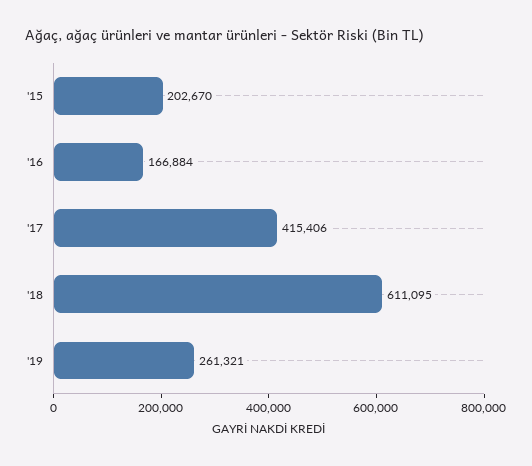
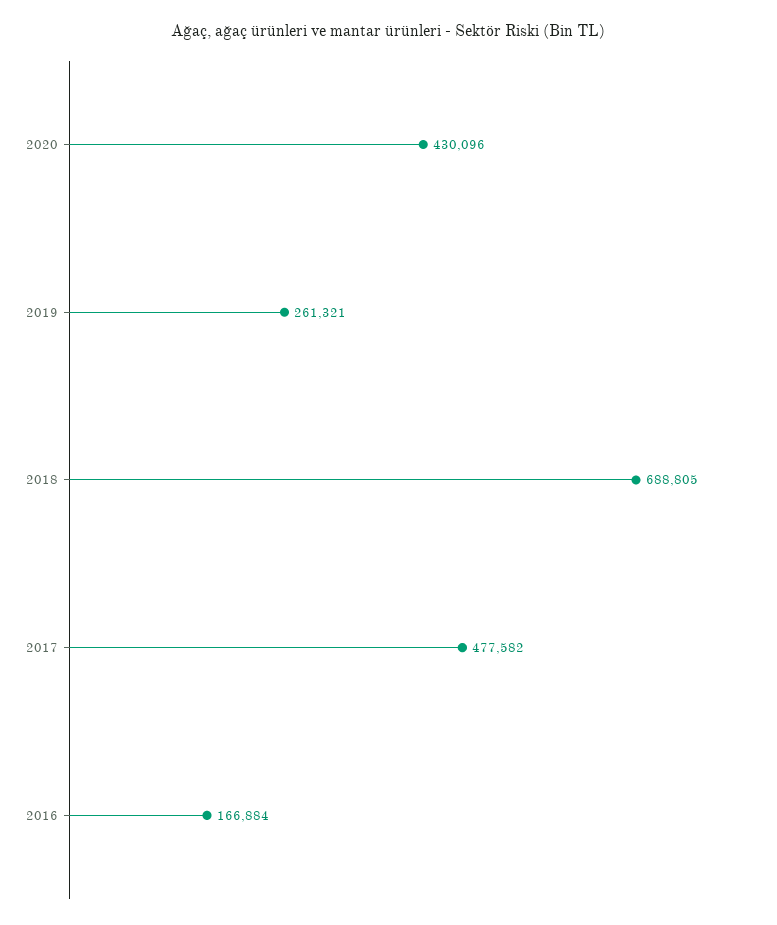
'15: 202670 -> none
'17: 415406 -> 477582
'18: 611095 -> 688805
2020: none -> 430096

